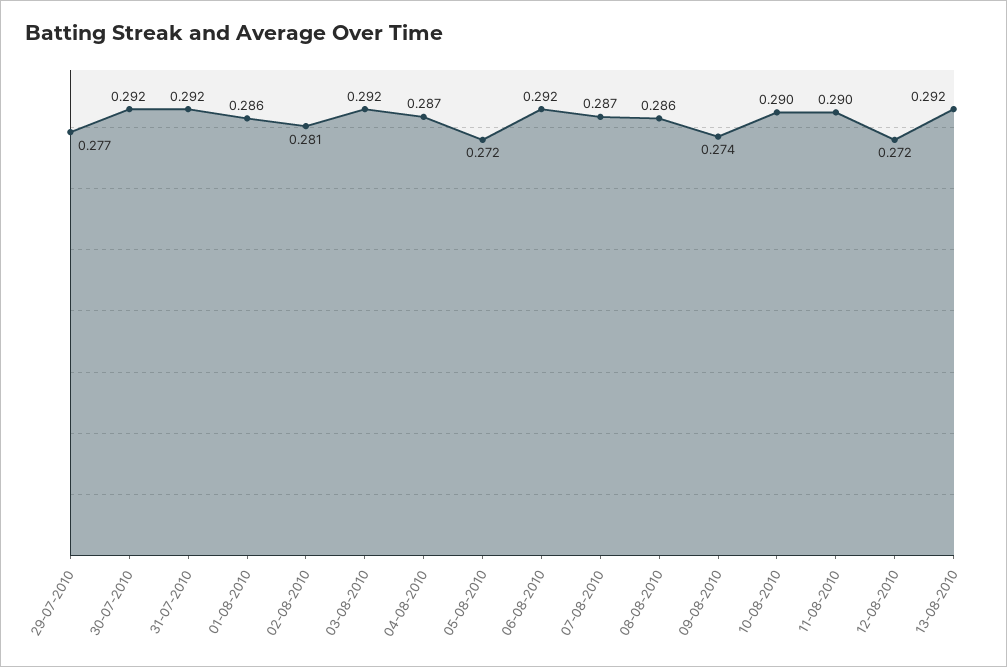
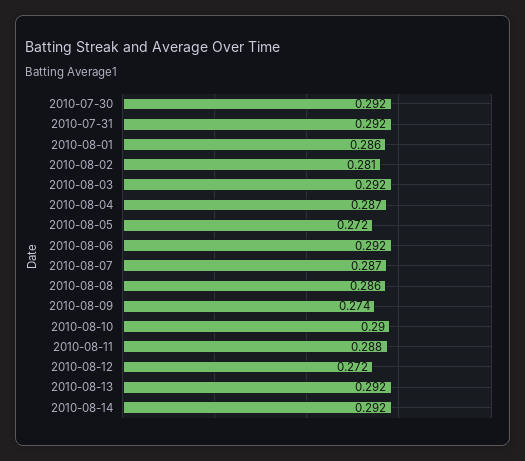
29-07-2010: 0.277 -> none
11-08-2010: 0.29 -> 0.288
2010-08-14: none -> 0.292

